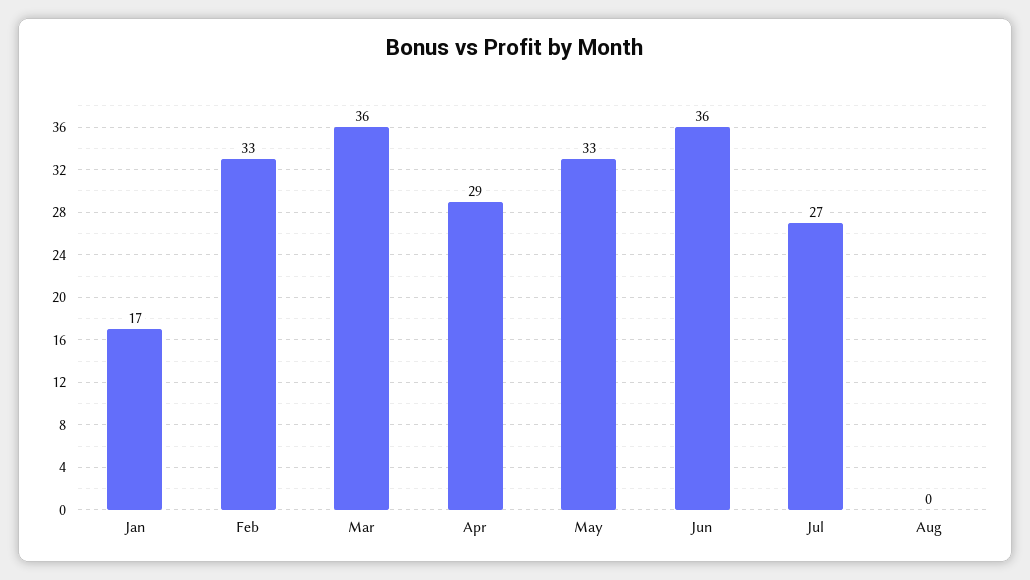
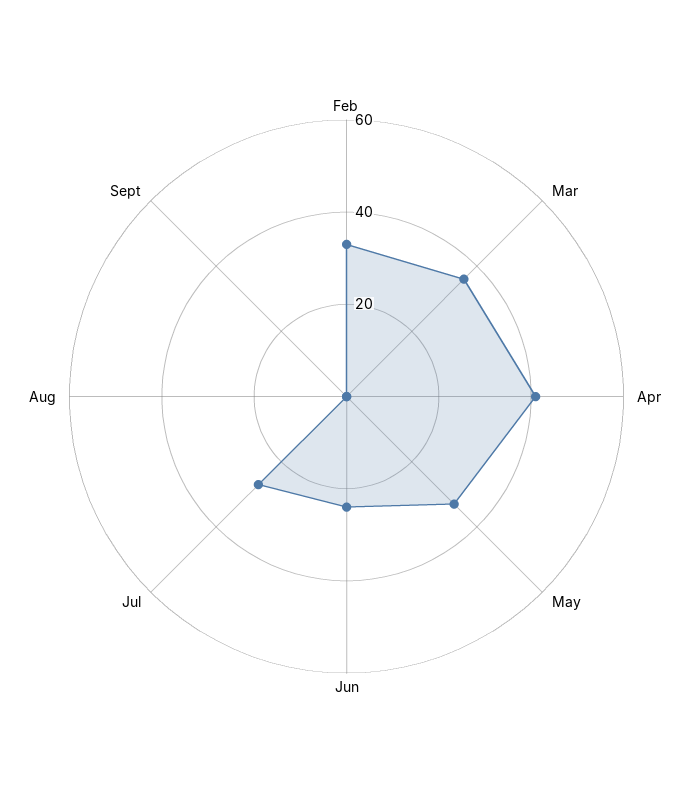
Jan: 17 -> none
Apr: 29 -> 40
Jun: 36 -> 25
Sept: none -> 0

